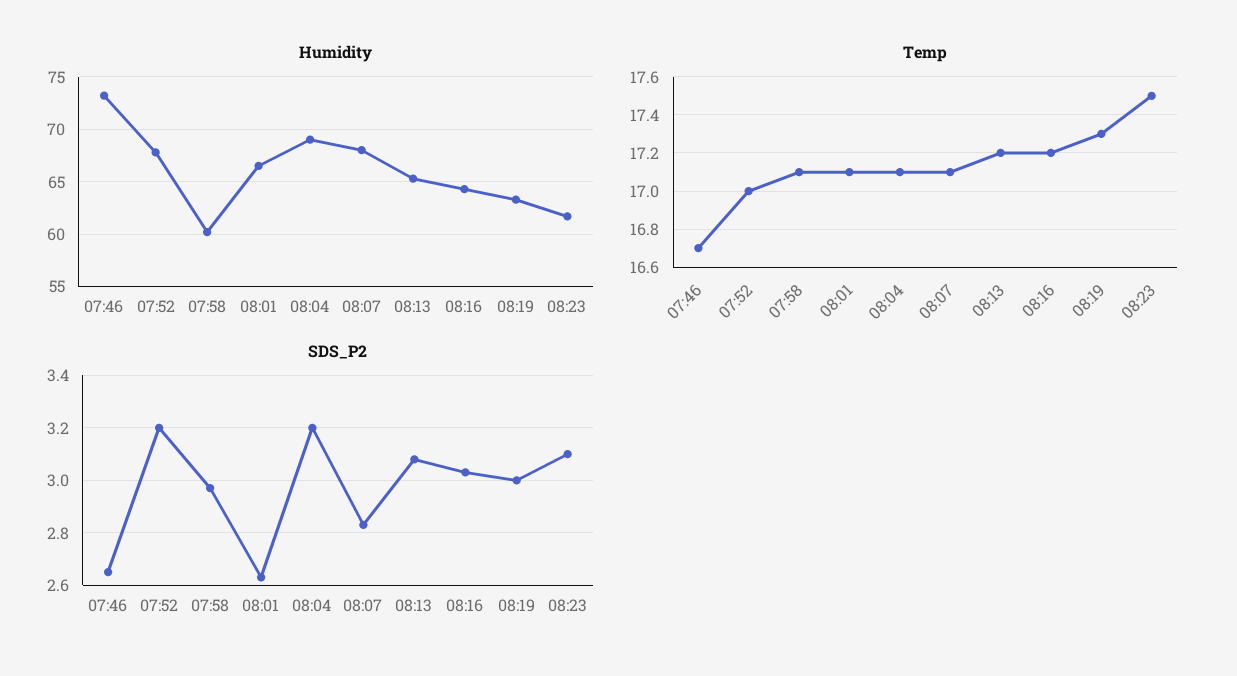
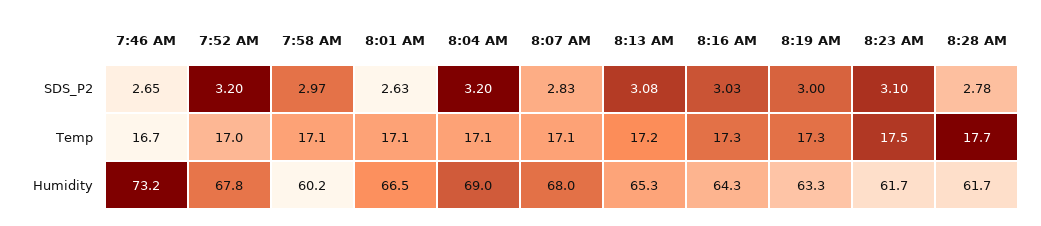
Temp, 08:16: 17.2 -> 17.3
SDS_P2, 8:28 AM: none -> 2.78
Temp, 8:28 AM: none -> 17.7
Humidity, 8:28 AM: none -> 61.7

